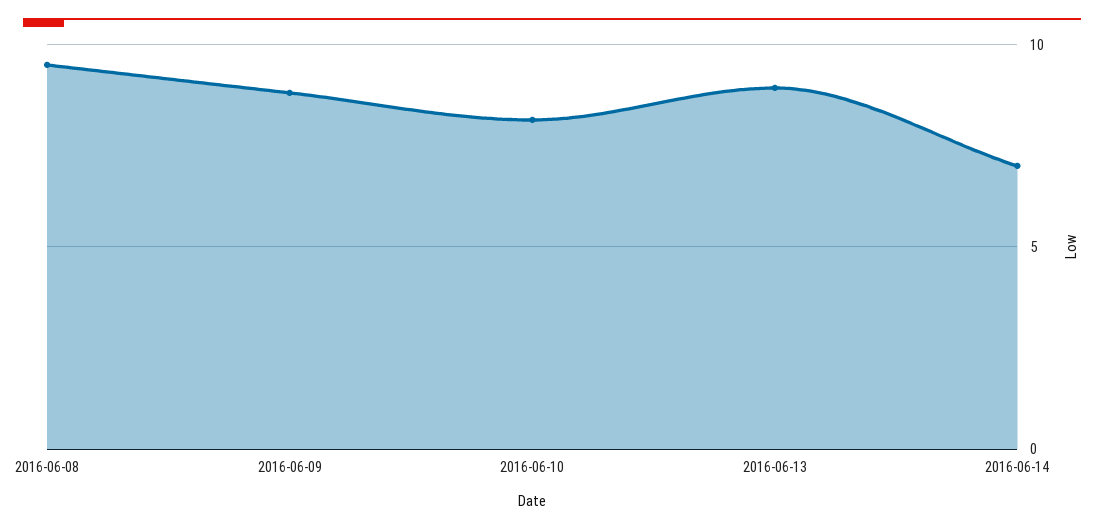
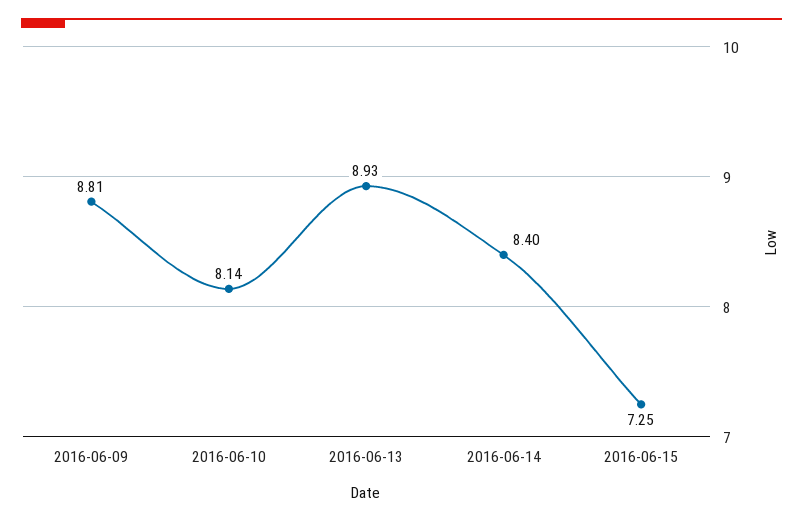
2016-06-08: 9.5 -> none
2016-06-14: 7 -> 8.4
2016-06-15: none -> 7.25

